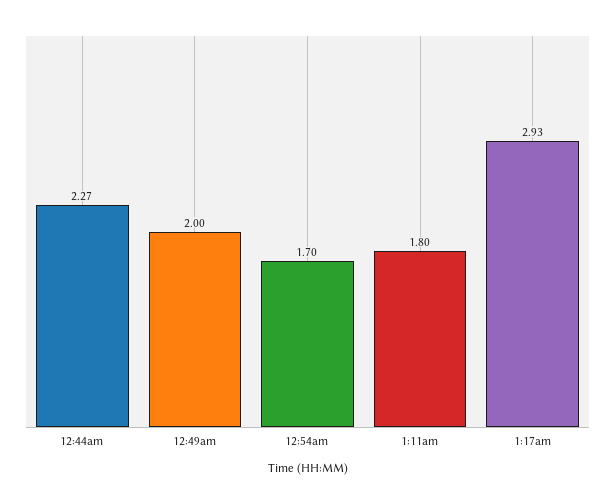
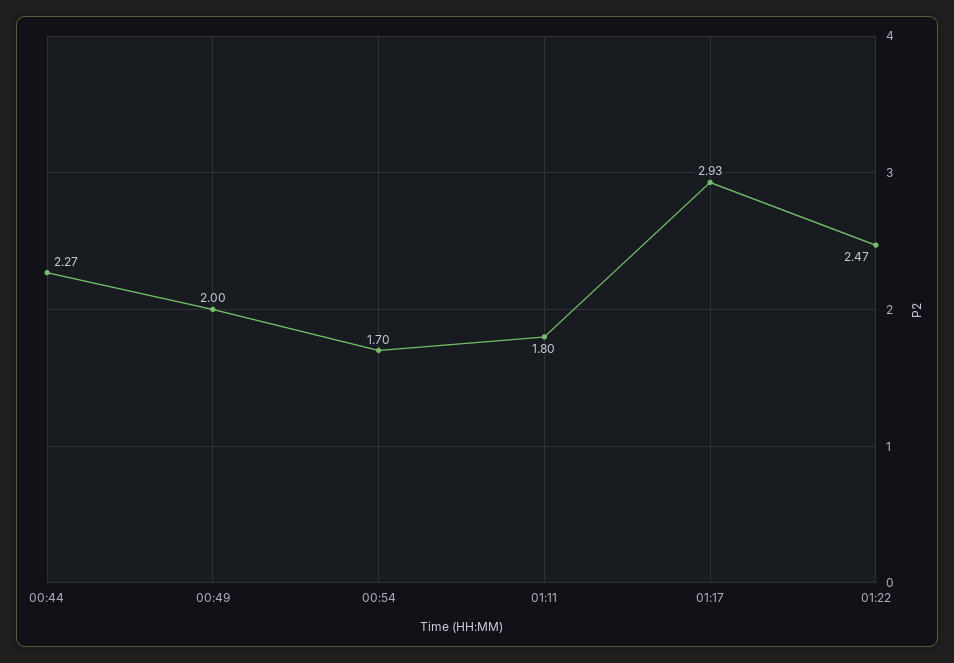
01:22: none -> 2.47

